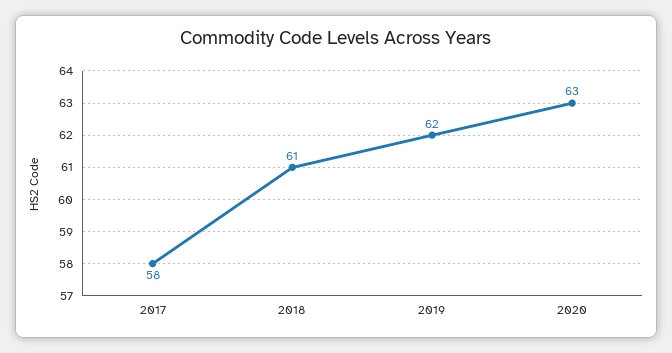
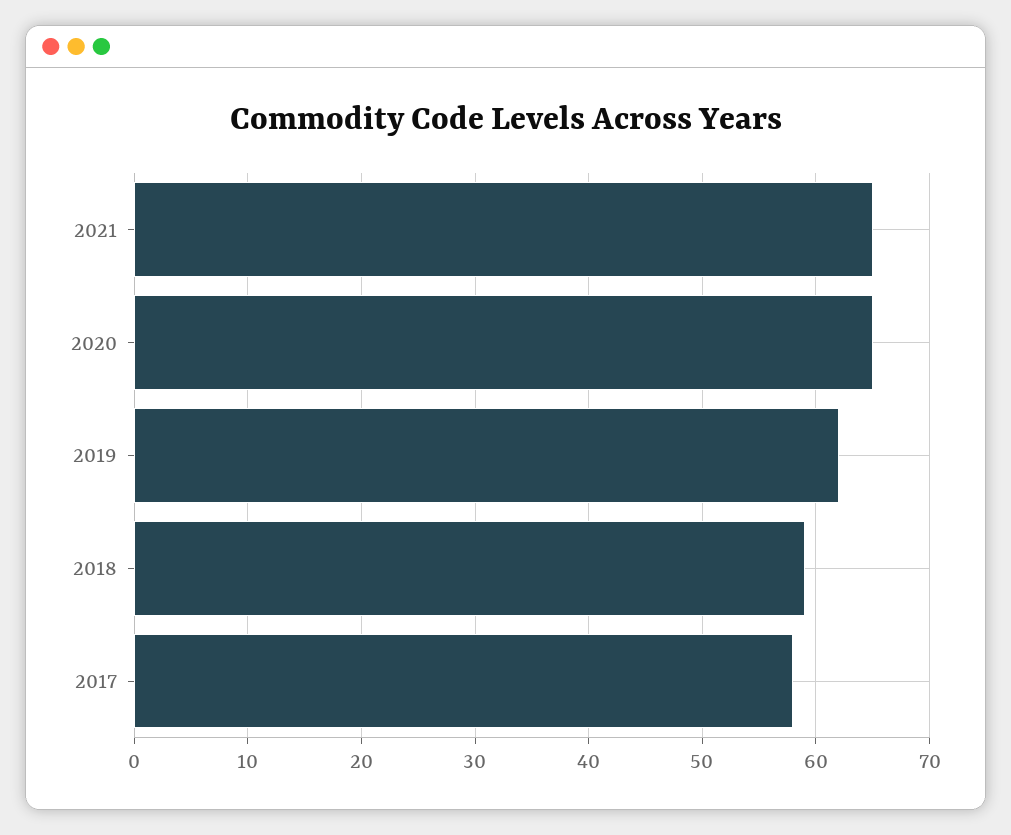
2018: 61 -> 59
2020: 63 -> 65
2021: none -> 65

